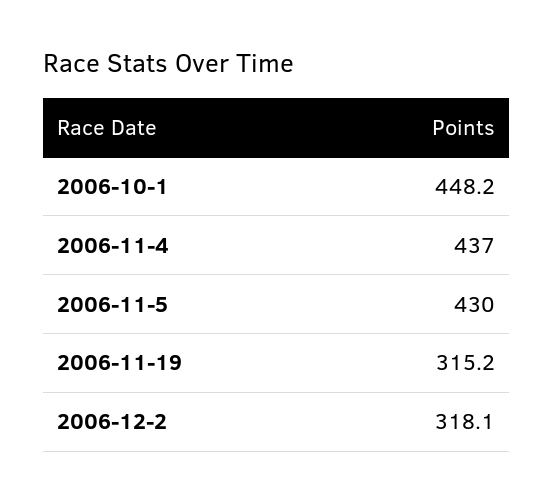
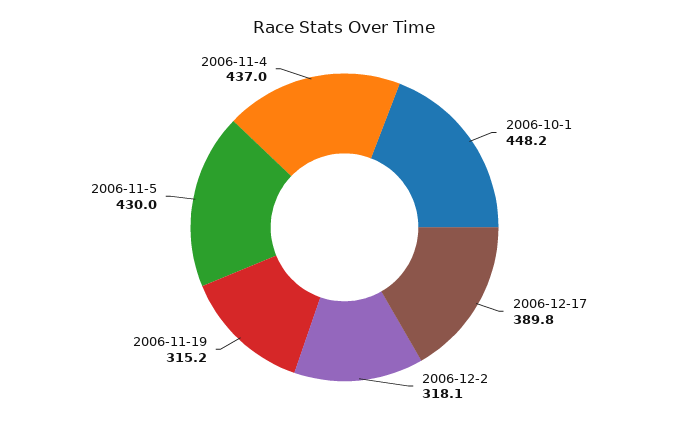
2006-12-17: none -> 389.8

